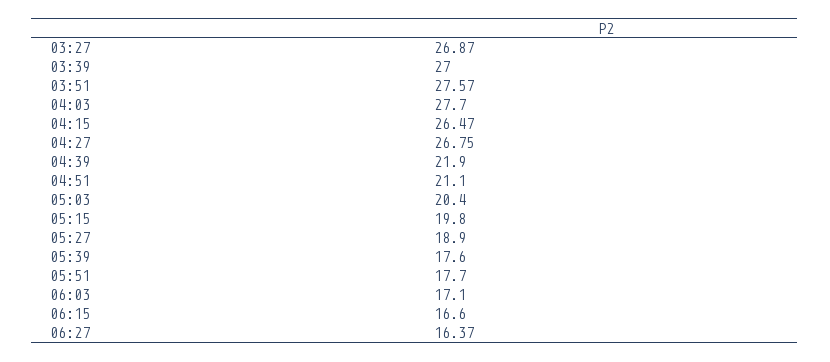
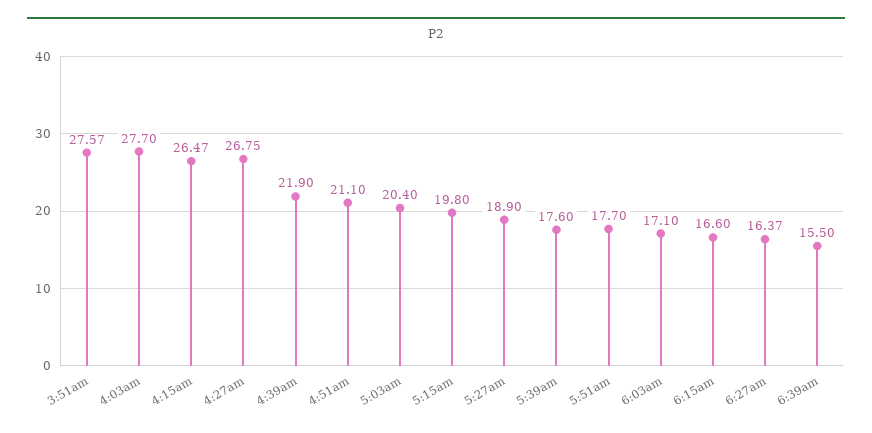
03:27: 26.87 -> none
03:39: 27 -> none
6:39am: none -> 15.5

